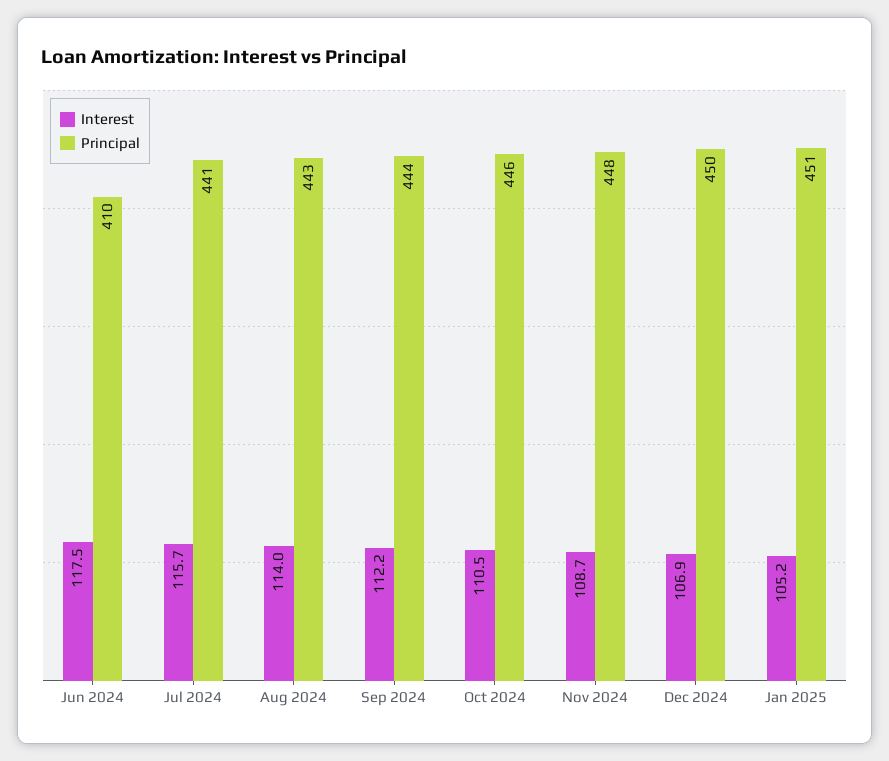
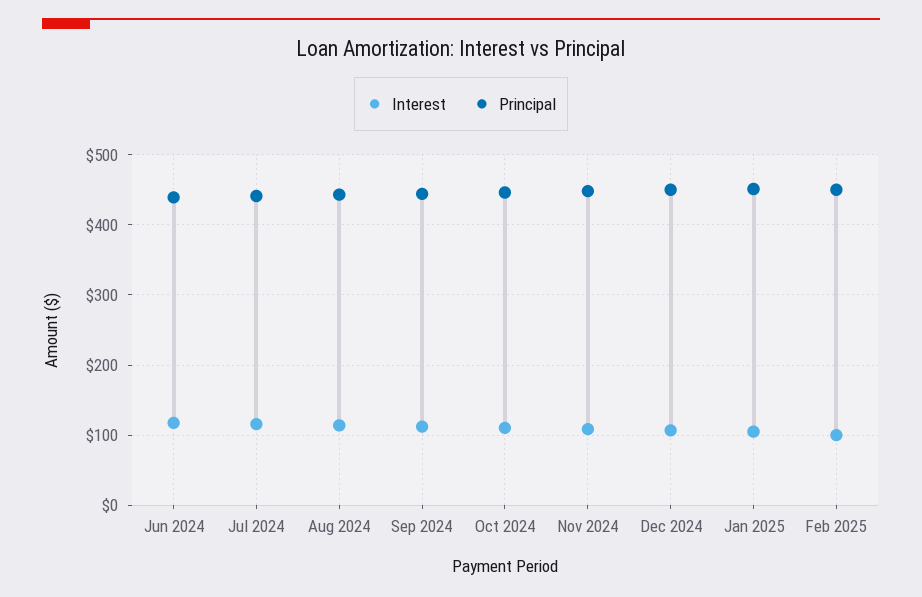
Principal, Jun 2024: 410 -> 440
Interest, Feb 2025: none -> 100
Principal, Feb 2025: none -> 450

